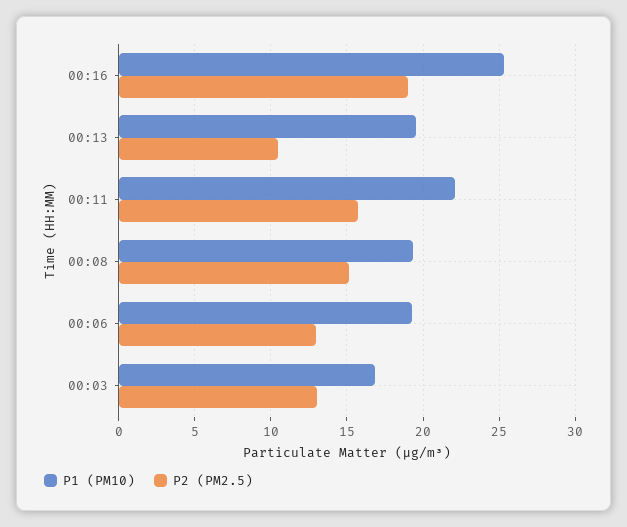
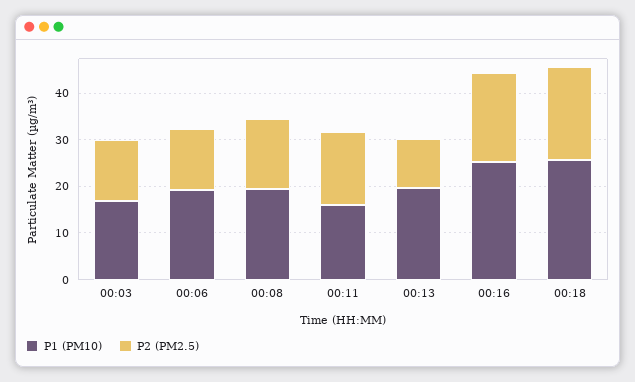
P1 (PM10), 00:11: 22 -> 16
P1 (PM10), 00:18: none -> 26
P2 (PM2.5), 00:18: none -> 20

